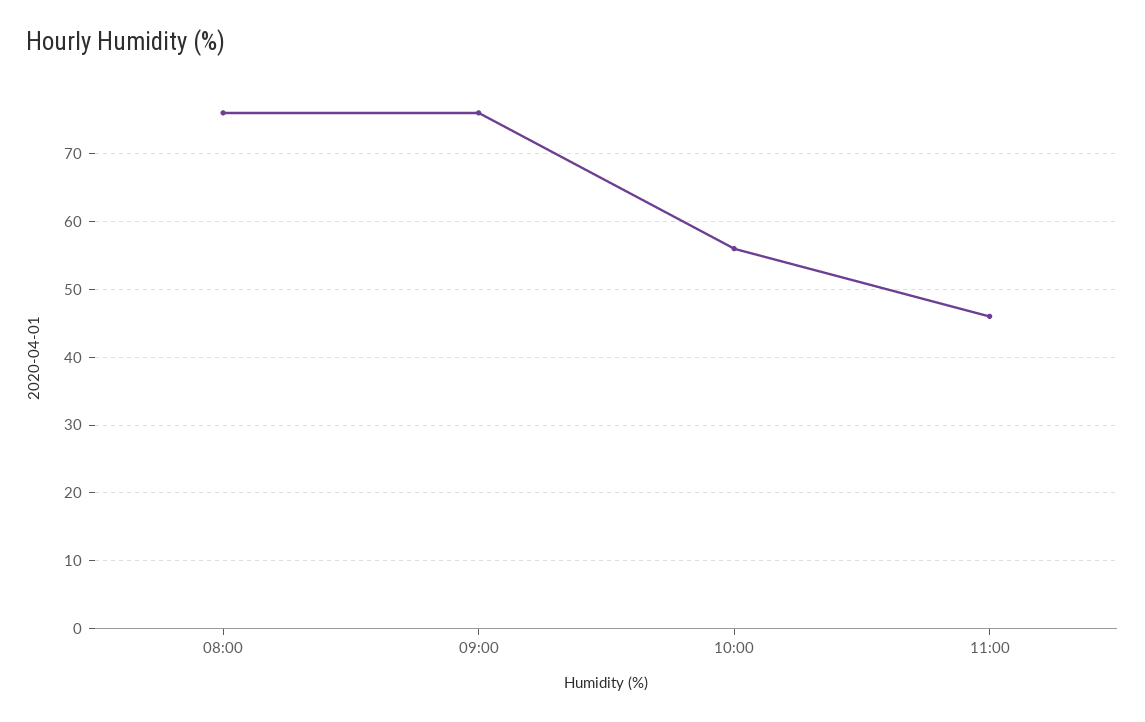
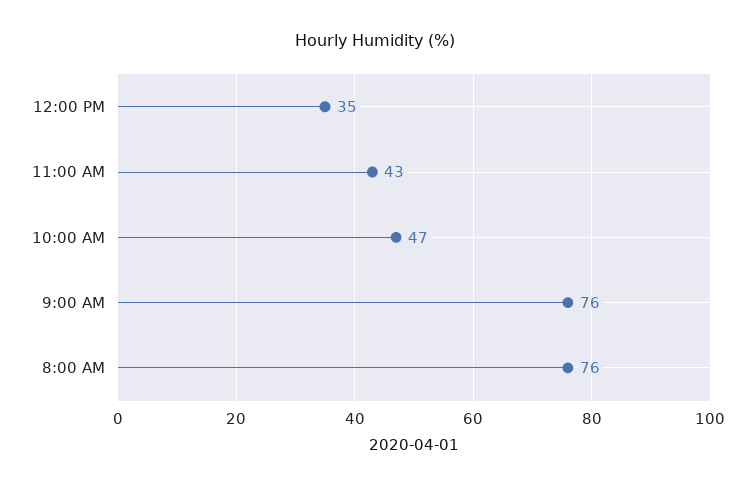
10:00: 56 -> 47
11:00: 46 -> 43
12:00 PM: none -> 35

